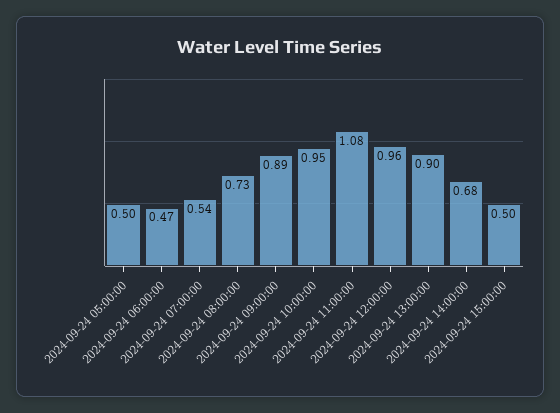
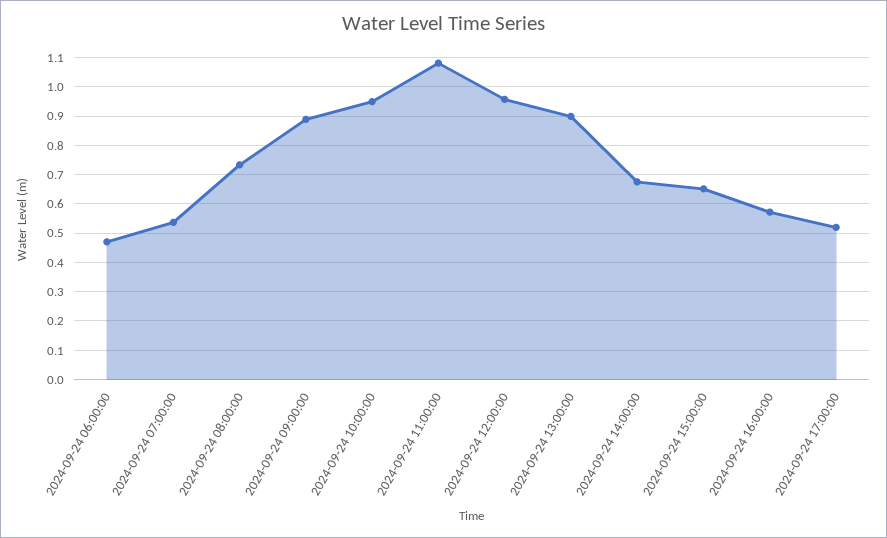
2024-09-24 05:00:00: 0.5 -> none
2024-09-24 15:00:00: 0.5 -> 0.65
2024-09-24 16:00:00: none -> 0.575
2024-09-24 17:00:00: none -> 0.525

